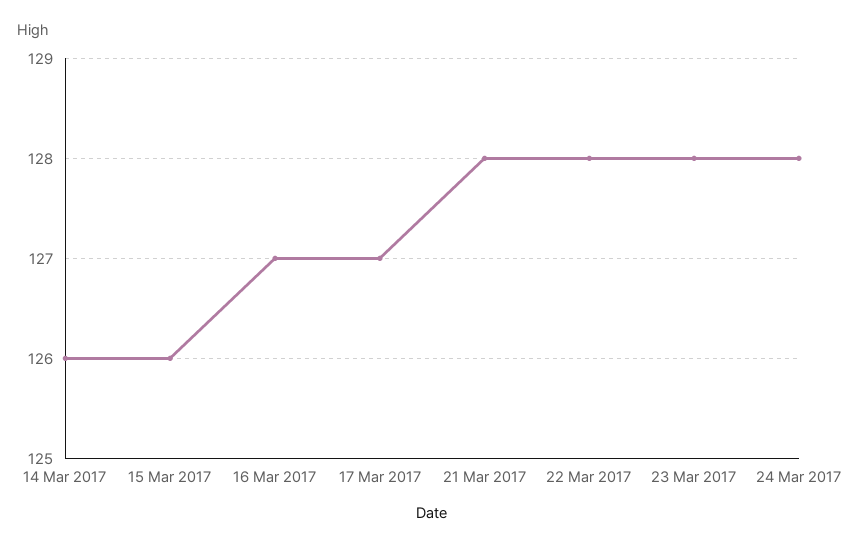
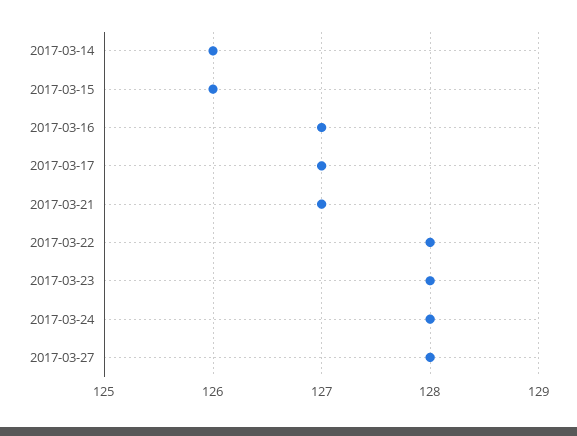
21 Mar 2017: 128 -> 127
2017-03-27: none -> 128

